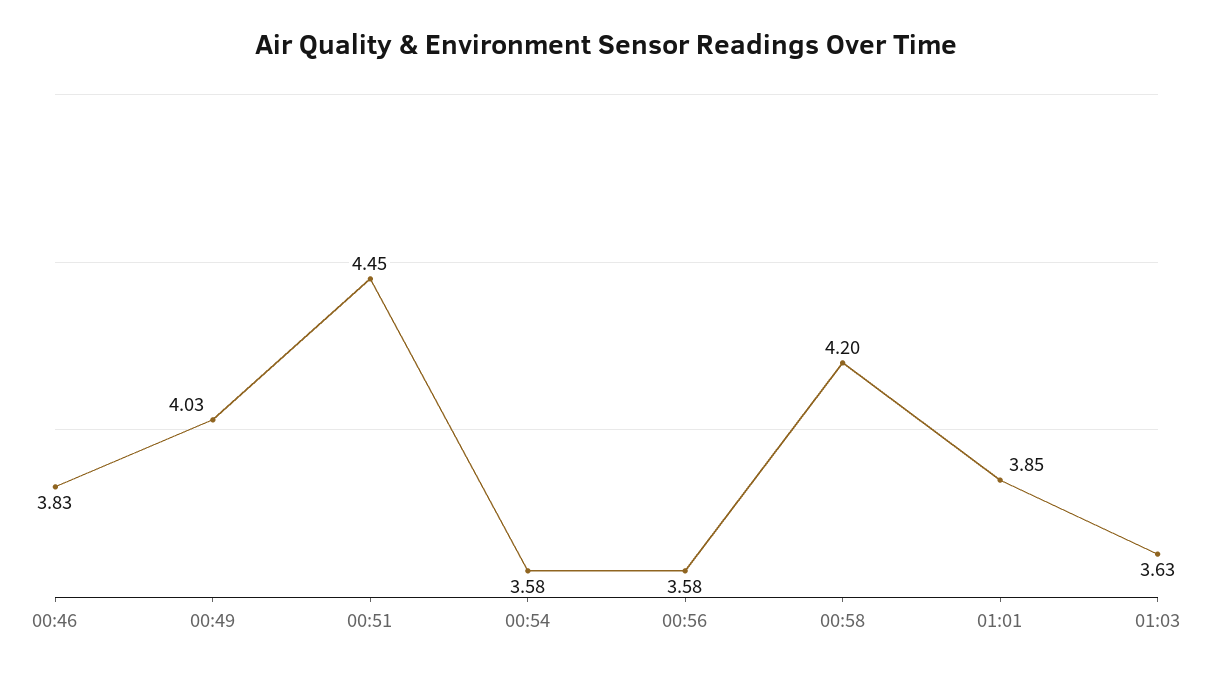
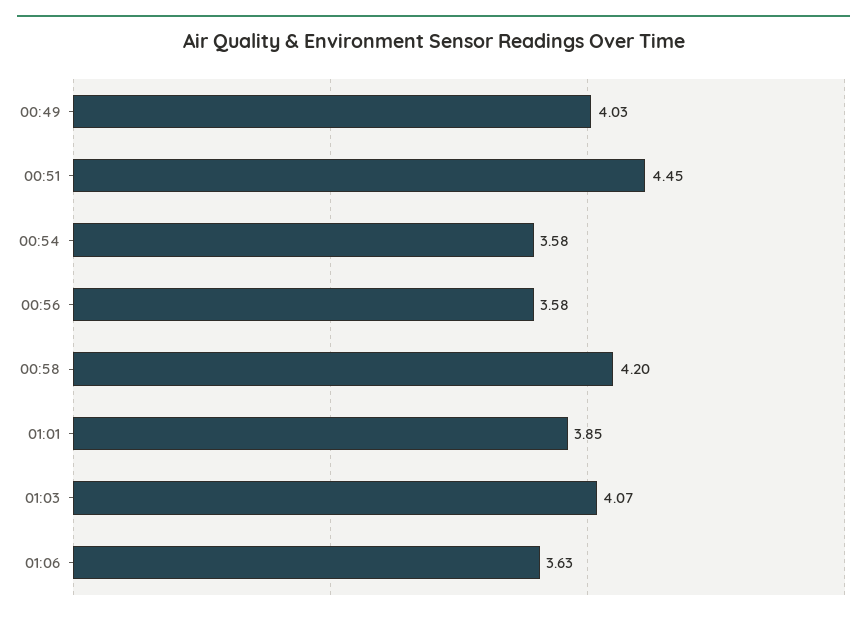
00:46: 3.83 -> none
01:03: 3.63 -> 4.07
01:06: none -> 3.63

